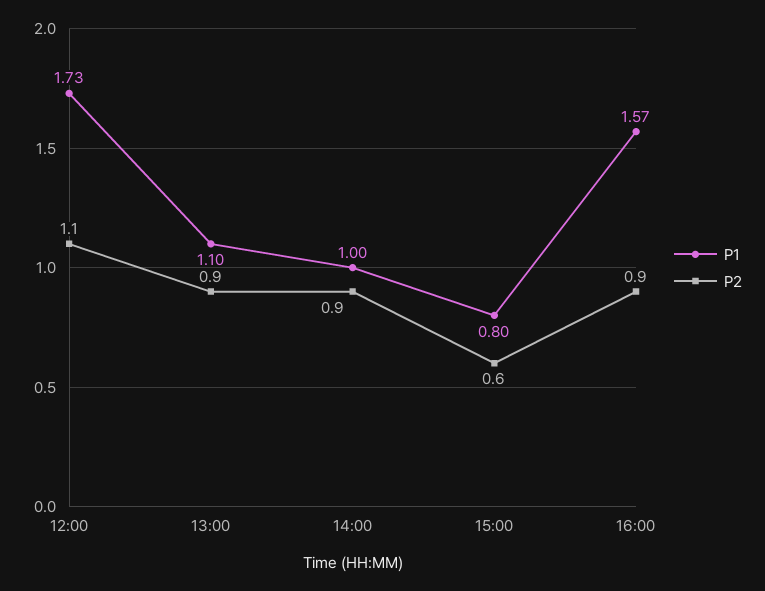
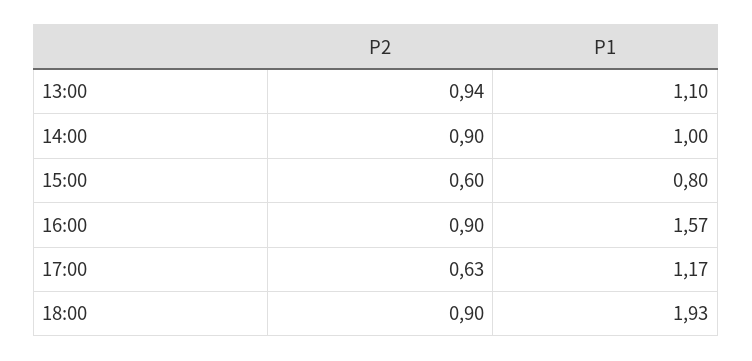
P1, 12:00: 1.73 -> none
P2, 12:00: 1.1 -> none
P2, 13:00: 0.9 -> 0.94
P2, 17:00: none -> 0.63
P1, 17:00: none -> 1.17
P2, 18:00: none -> 0.9
P1, 18:00: none -> 1.93

